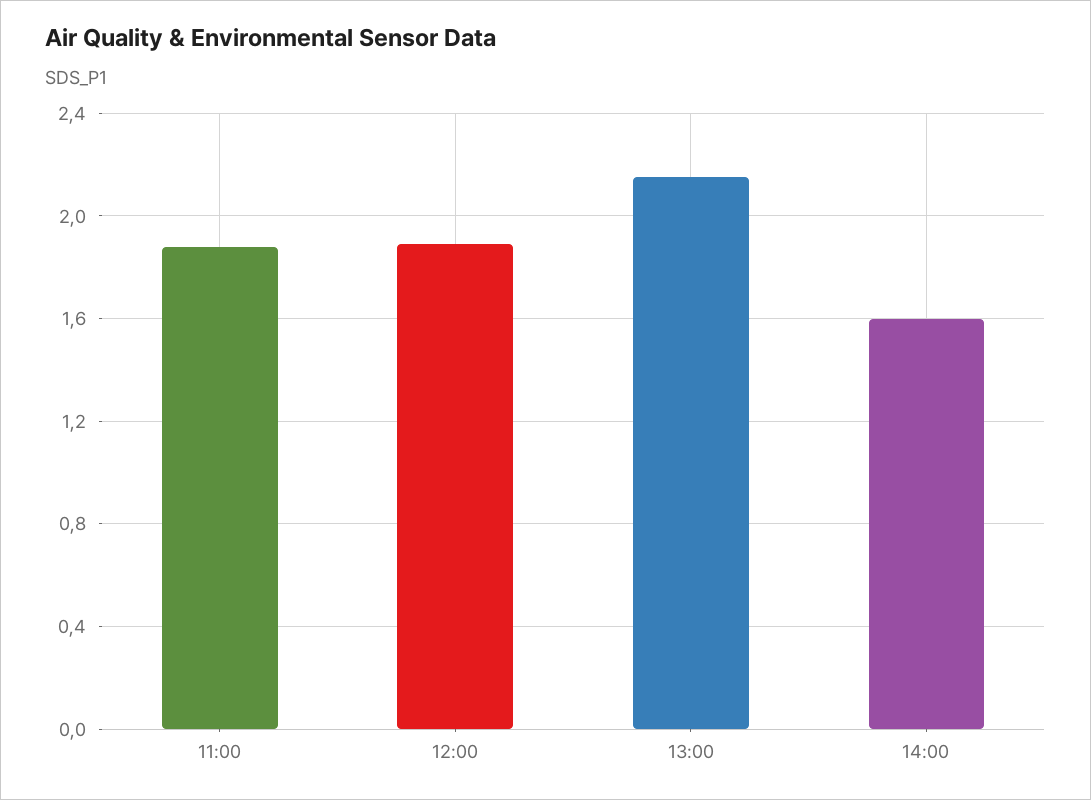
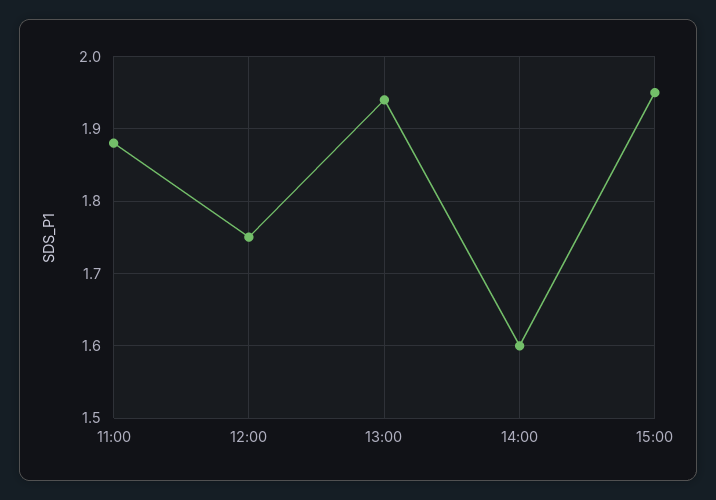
12:00: 1.9 -> 1.75
13:00: 2.15 -> 1.94
15:00: none -> 1.95

